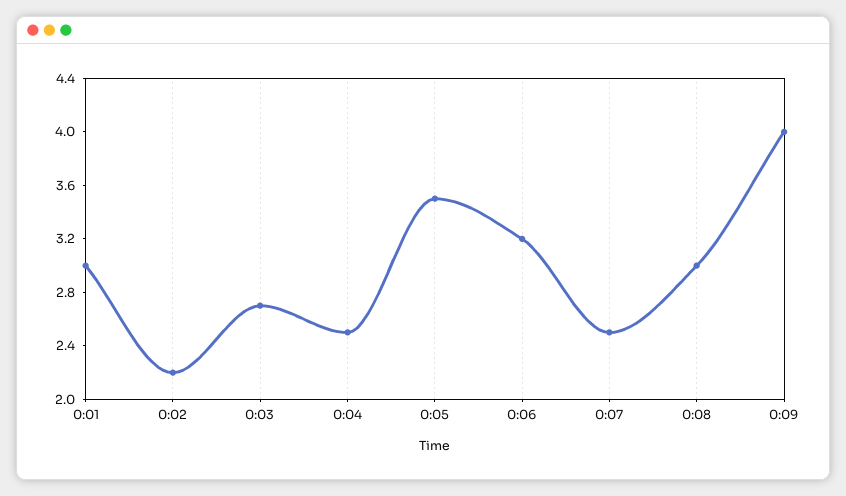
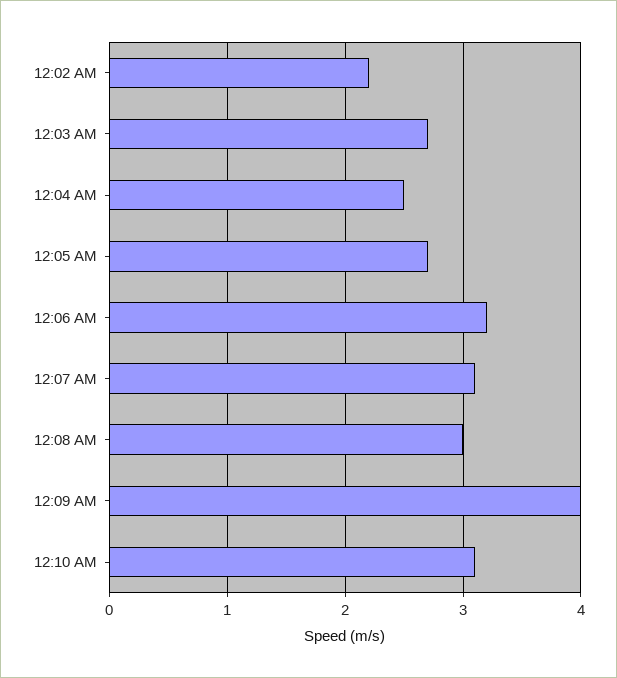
0:01: 3 -> none
0:05: 3.5 -> 2.7
0:07: 2.5 -> 3.1
12:10 AM: none -> 3.1

